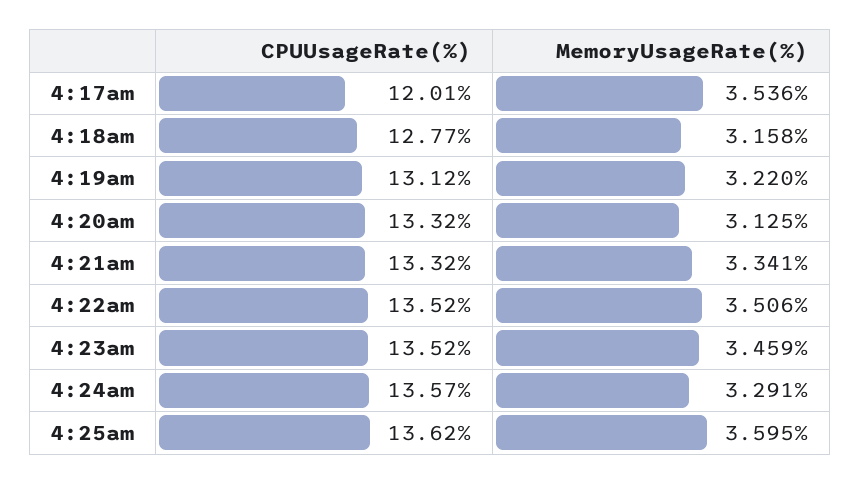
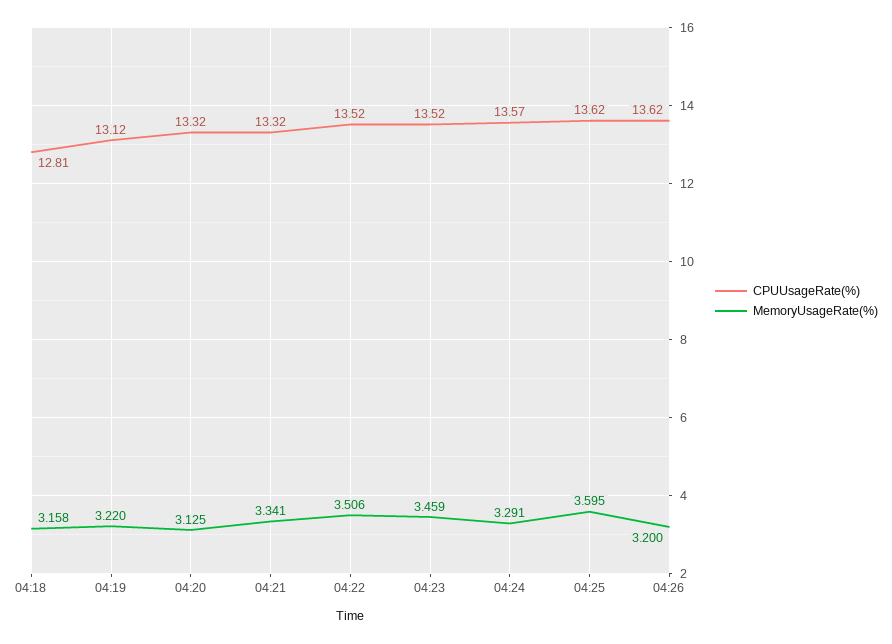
CPUUsageRate(%), 4:17am: 12.01 -> none
MemoryUsageRate(%), 4:17am: 3.536 -> none
CPUUsageRate(%), 4:18am: 12.77 -> 12.81
CPUUsageRate(%), 04:26: none -> 13.62
MemoryUsageRate(%), 04:26: none -> 3.2

